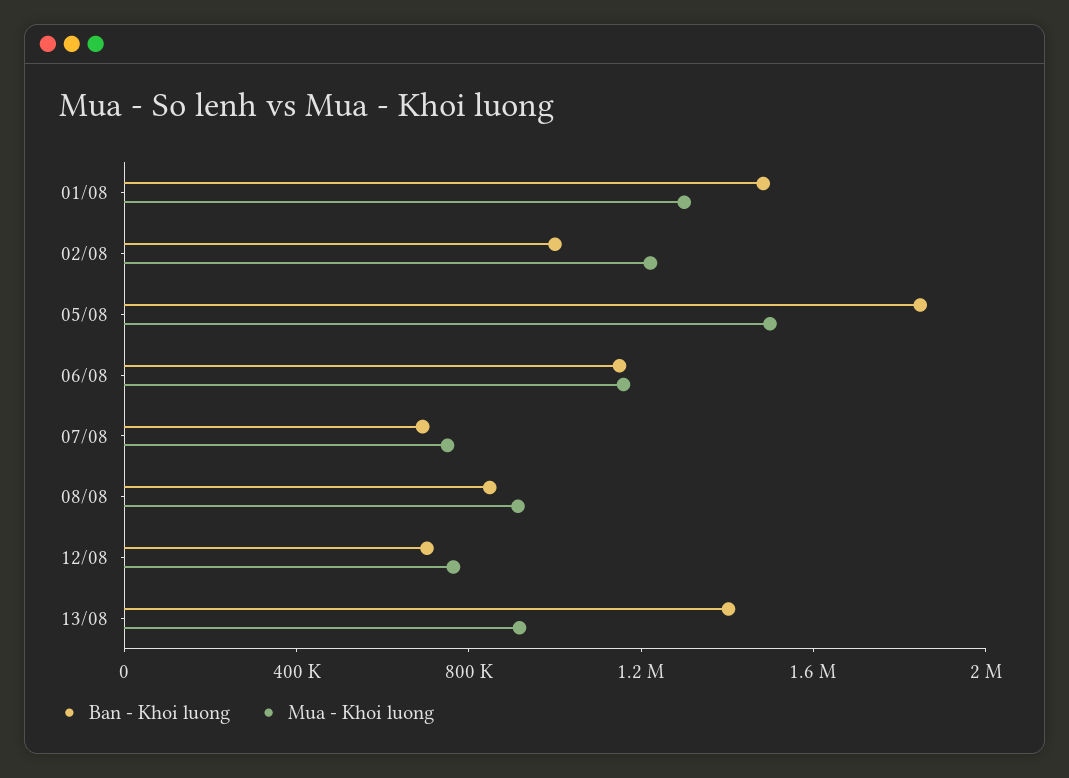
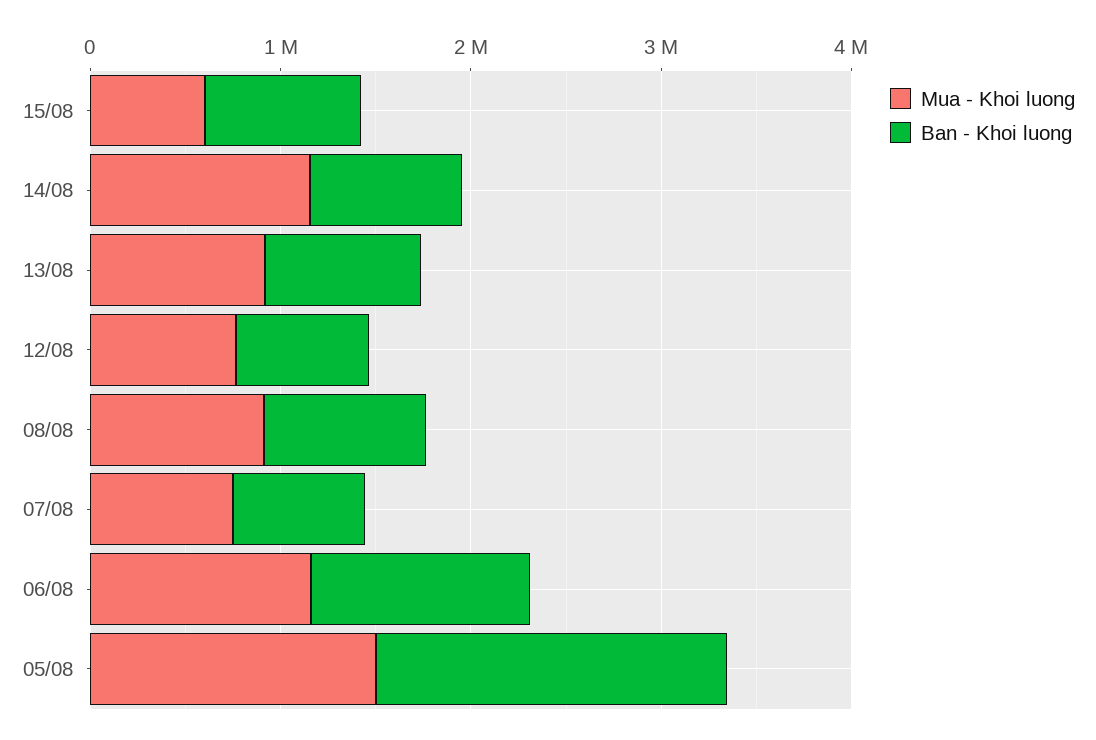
Ban - Khoi luong, 01/08: 1500000 -> none
Mua - Khoi luong, 01/08: 1300000 -> none
Ban - Khoi luong, 02/08: 1000000 -> none
Mua - Khoi luong, 02/08: 1200000 -> none
Ban - Khoi luong, 13/08: 1400000 -> 800000
Mua - Khoi luong, 15/08: none -> 600000
Ban - Khoi luong, 15/08: none -> 800000
Mua - Khoi luong, 14/08: none -> 1200000
Ban - Khoi luong, 14/08: none -> 800000

